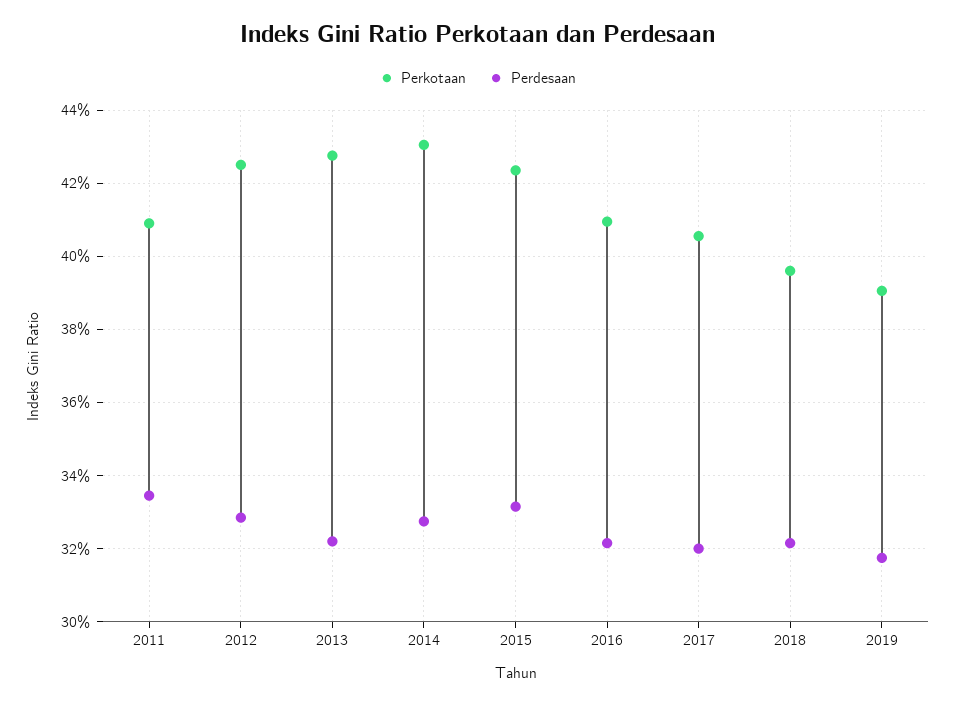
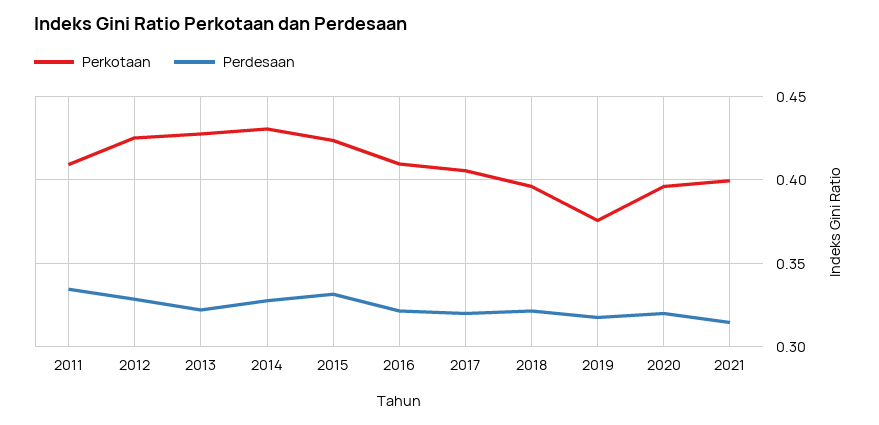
Perkotaan, 2019: 0.39 -> 0.375
Perkotaan, 2020: none -> 0.395
Perdesaan, 2020: none -> 0.32
Perkotaan, 2021: none -> 0.4
Perdesaan, 2021: none -> 0.315

